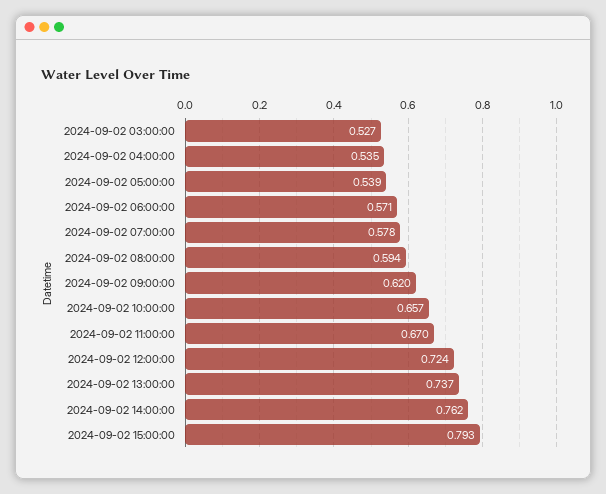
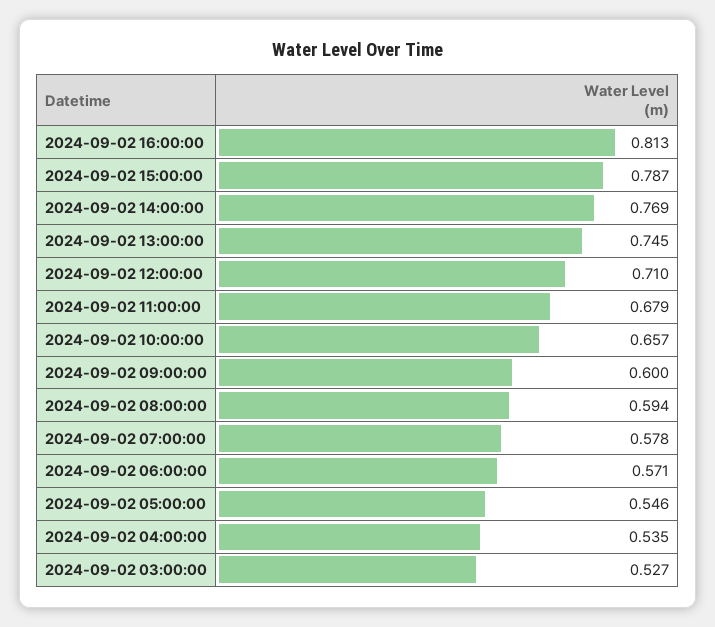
2024-09-02 05:00:00: 0.539 -> 0.546
2024-09-02 09:00:00: 0.62 -> 0.6
2024-09-02 11:00:00: 0.67 -> 0.679
2024-09-02 12:00:00: 0.724 -> 0.71
2024-09-02 13:00:00: 0.737 -> 0.745
2024-09-02 14:00:00: 0.762 -> 0.769
2024-09-02 15:00:00: 0.793 -> 0.787
2024-09-02 16:00:00: none -> 0.813

